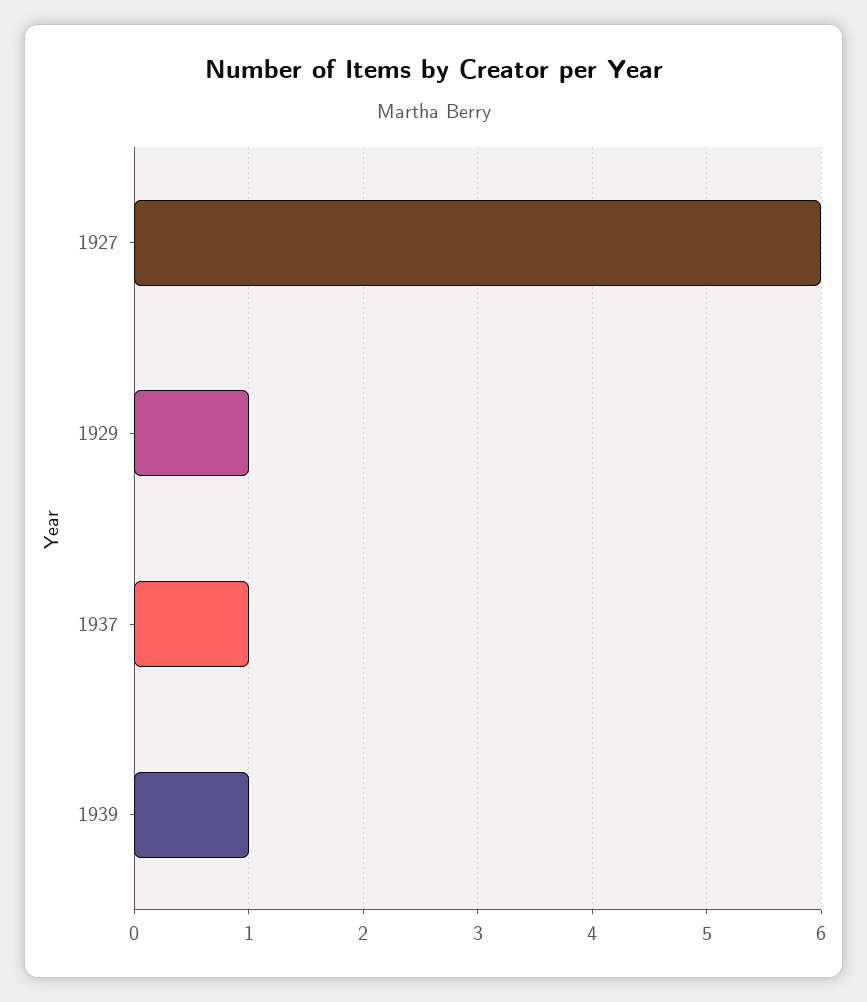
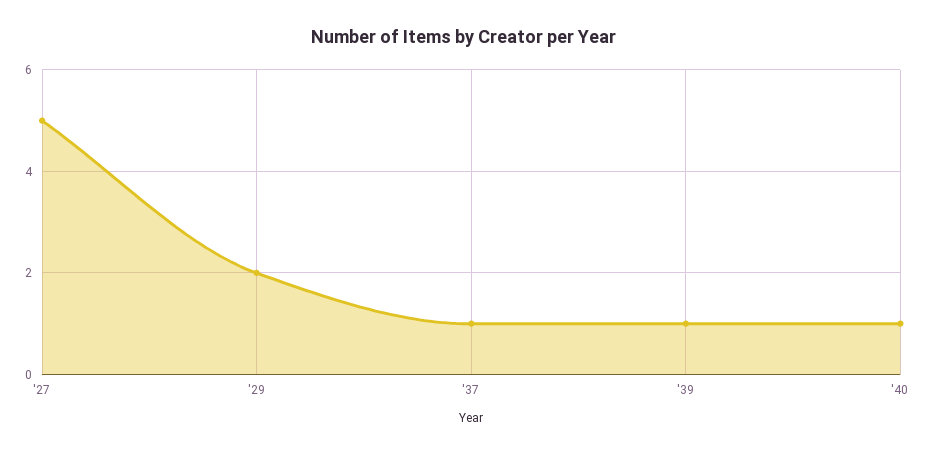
1927: 6 -> 5
1929: 1 -> 2
'40: none -> 1

